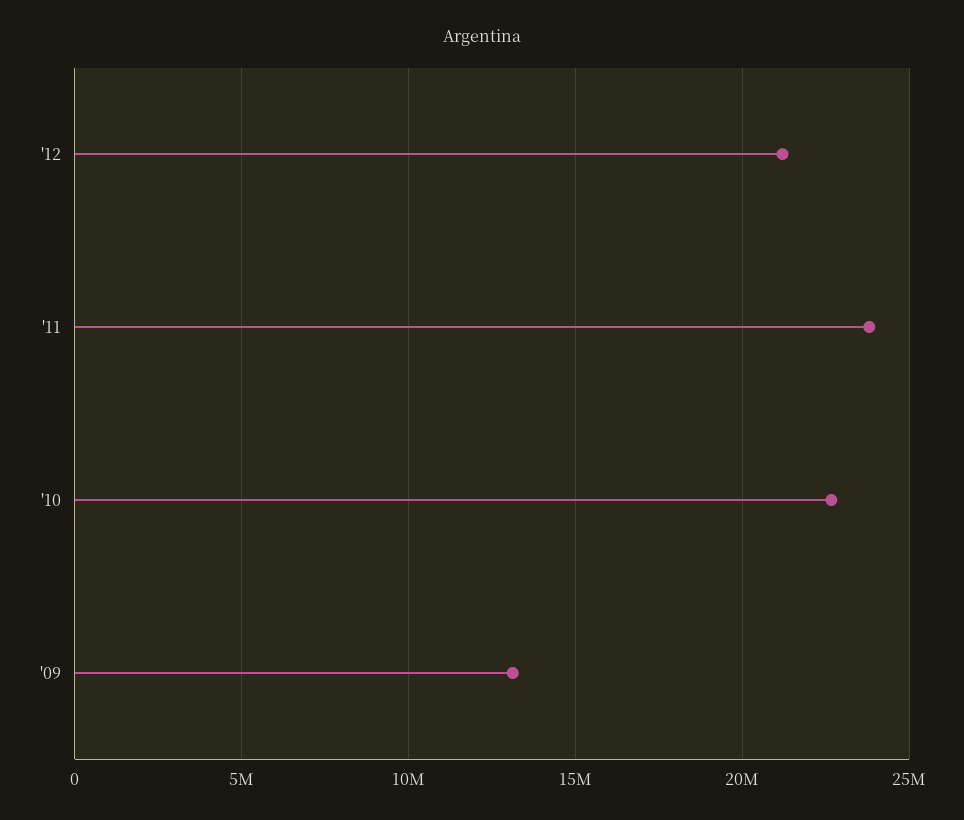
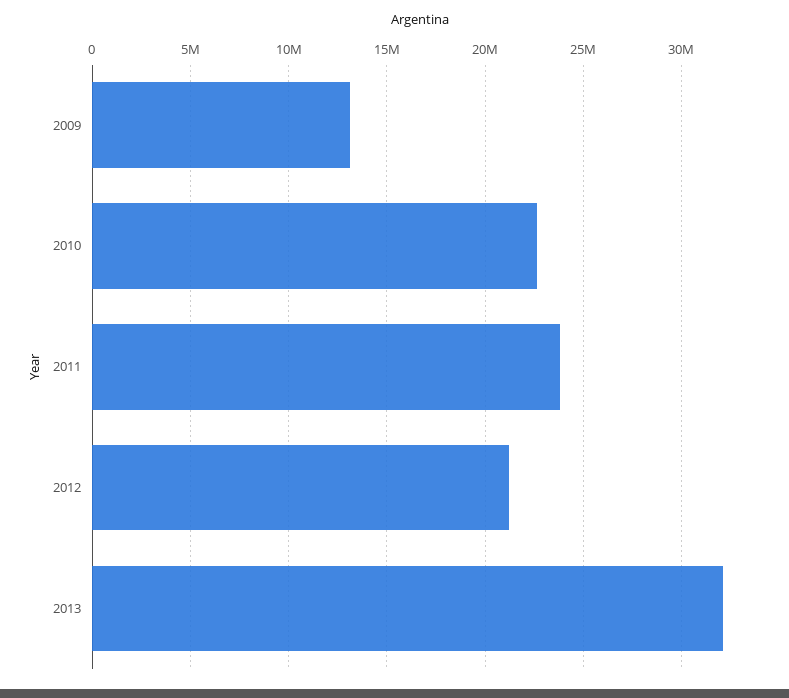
2013: none -> 32000000

